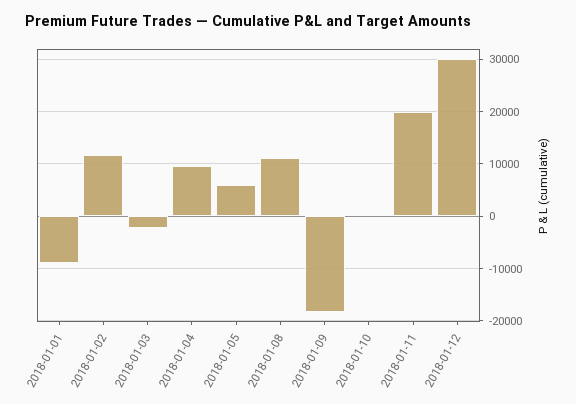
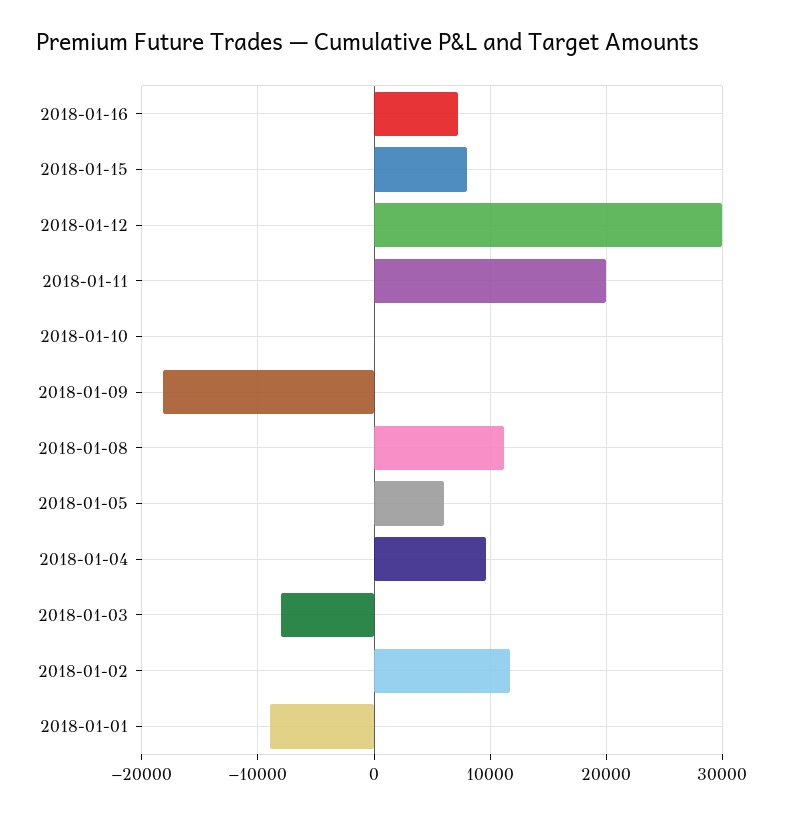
2018-01-03: -2000 -> -8000
2018-01-16: none -> 7000
2018-01-15: none -> 8000

